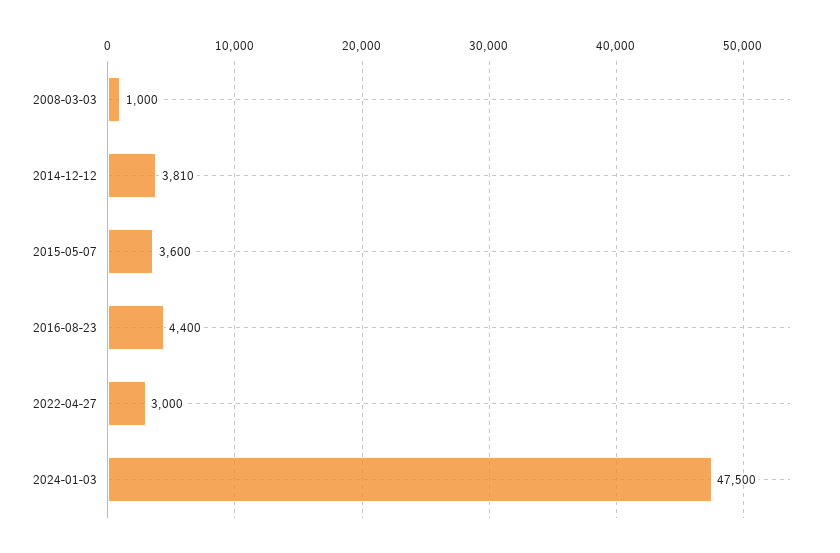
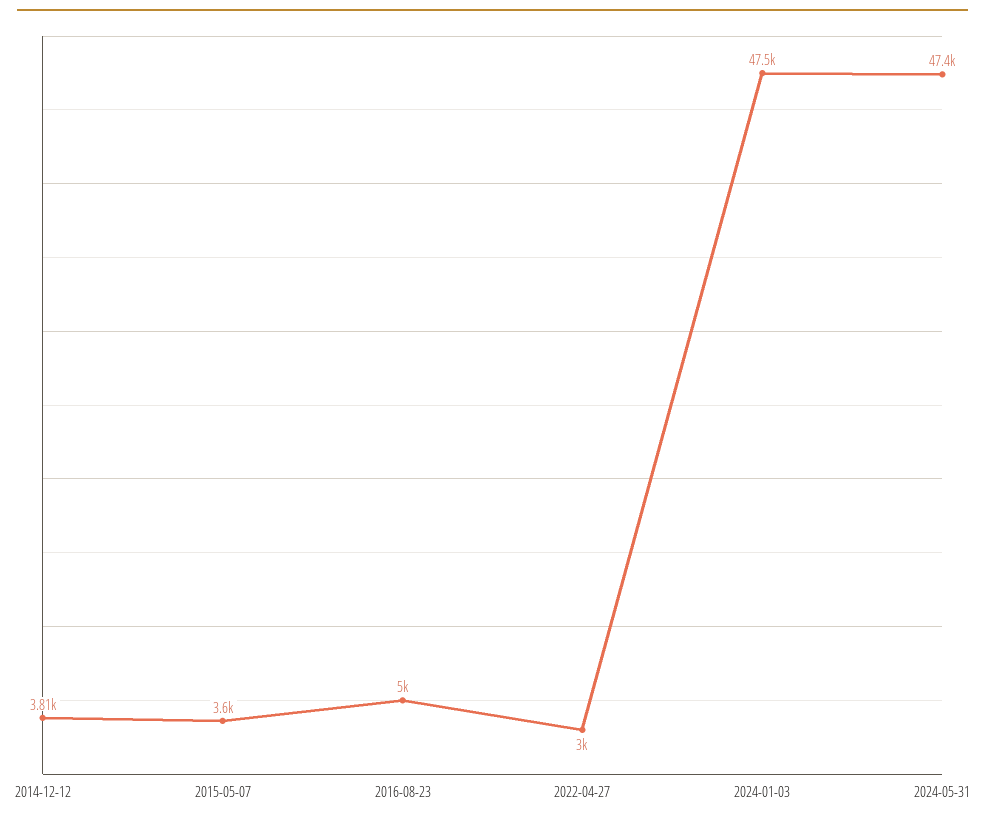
2008-03-03: 1000 -> none
2016-08-23: 4400 -> 5000
2024-05-31: none -> 47400

